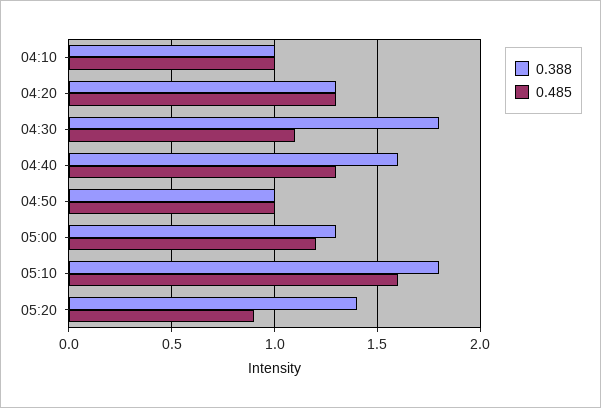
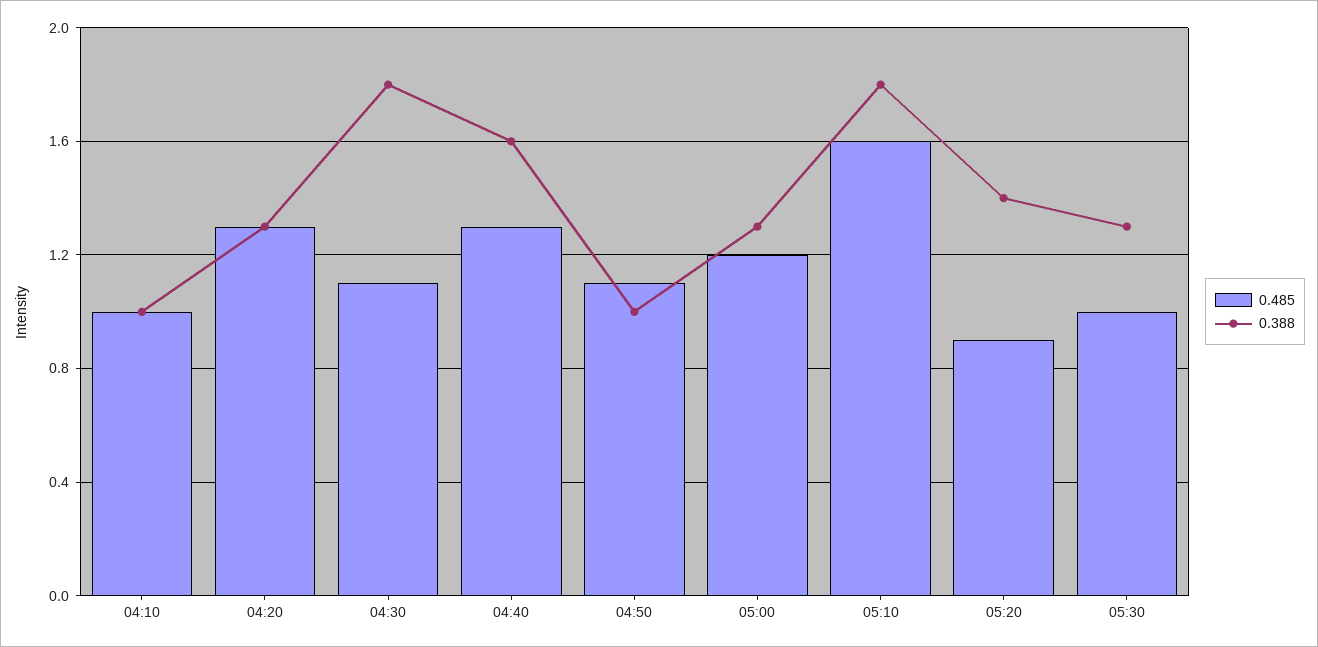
0.485, 04:50: 1 -> 1.1
0.485, 05:30: none -> 1
0.388, 05:30: none -> 1.3

